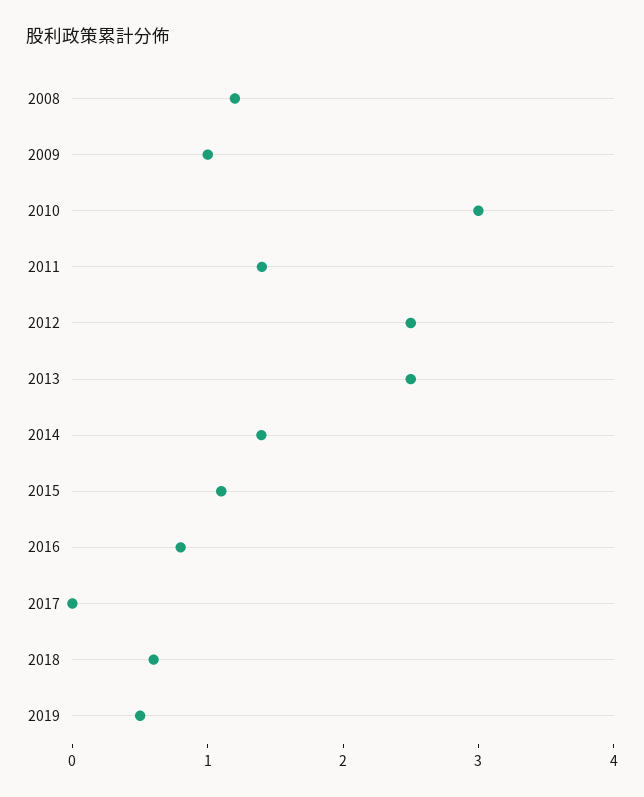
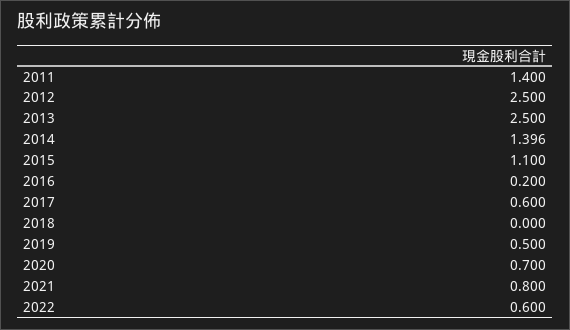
2008: 1.2 -> none
2009: 1 -> none
2010: 3 -> none
2016: 0.8 -> 0.2
2017: 0 -> 0.6
2018: 0.6 -> 0
2020: none -> 0.7
2021: none -> 0.8
2022: none -> 0.6

